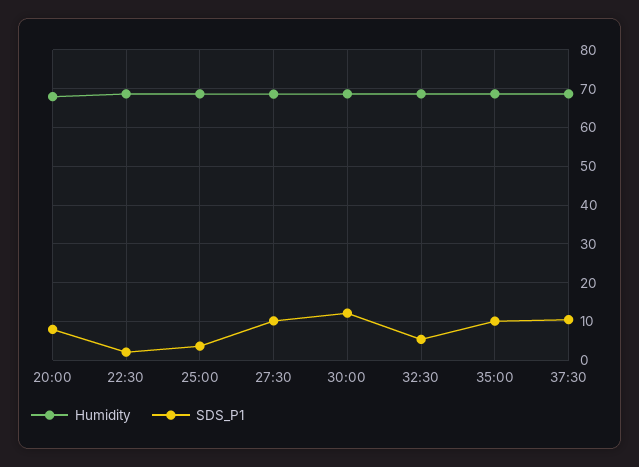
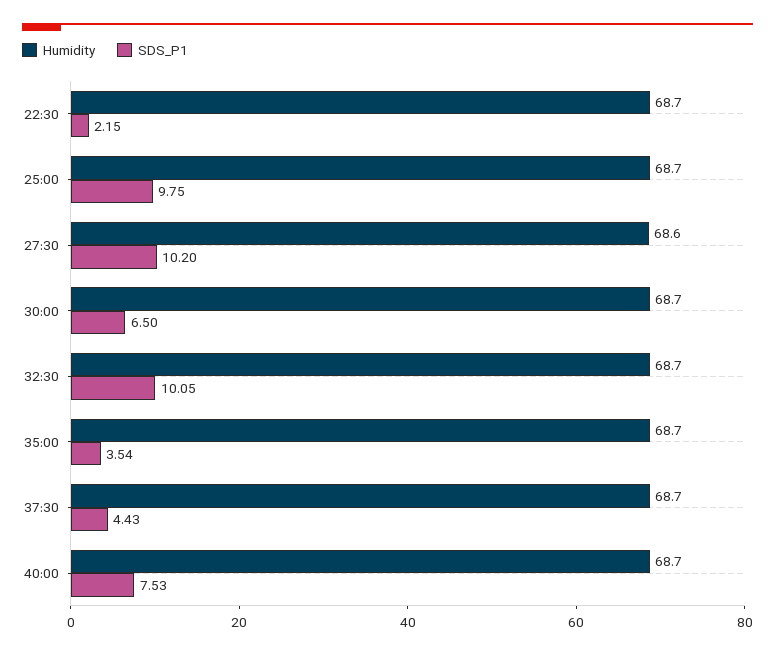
Humidity, 20:00: 68 -> none
SDS_P1, 20:00: 8 -> none
SDS_P1, 25:00: 4 -> 9.75
SDS_P1, 30:00: 12 -> 6.5
SDS_P1, 32:30: 6 -> 10.05
SDS_P1, 35:00: 10 -> 3.54
SDS_P1, 37:30: 10 -> 4.43
Humidity, 40:00: none -> 68.7
SDS_P1, 40:00: none -> 7.53

